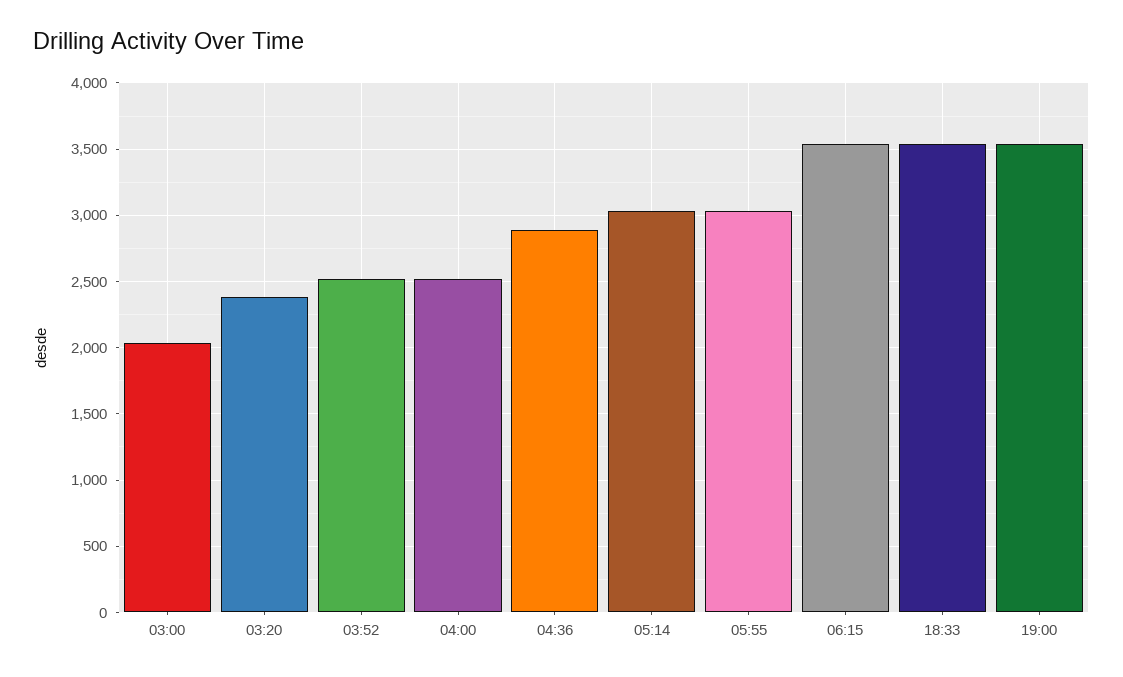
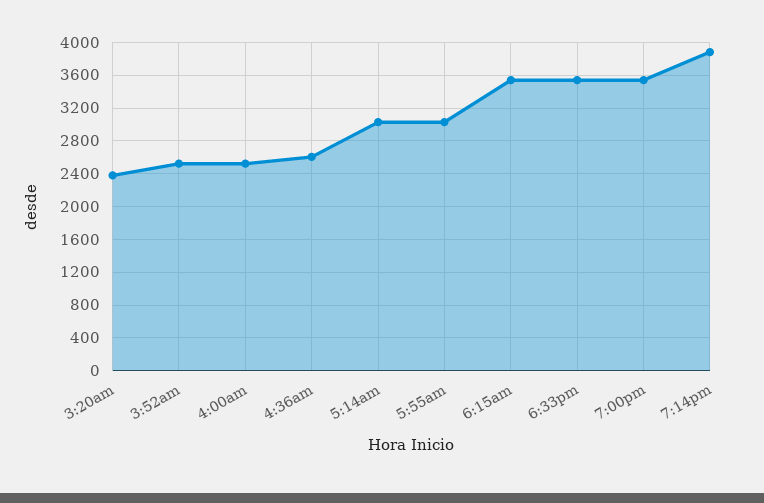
03:00: 2050 -> none
04:36: 2900 -> 2600
7:14pm: none -> 3900

